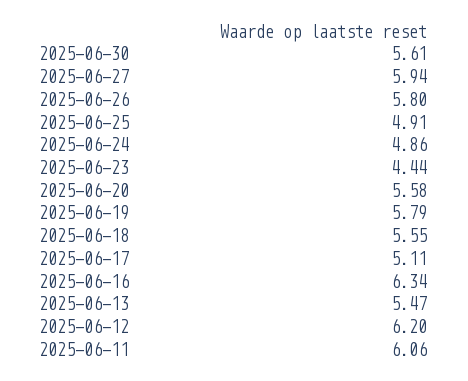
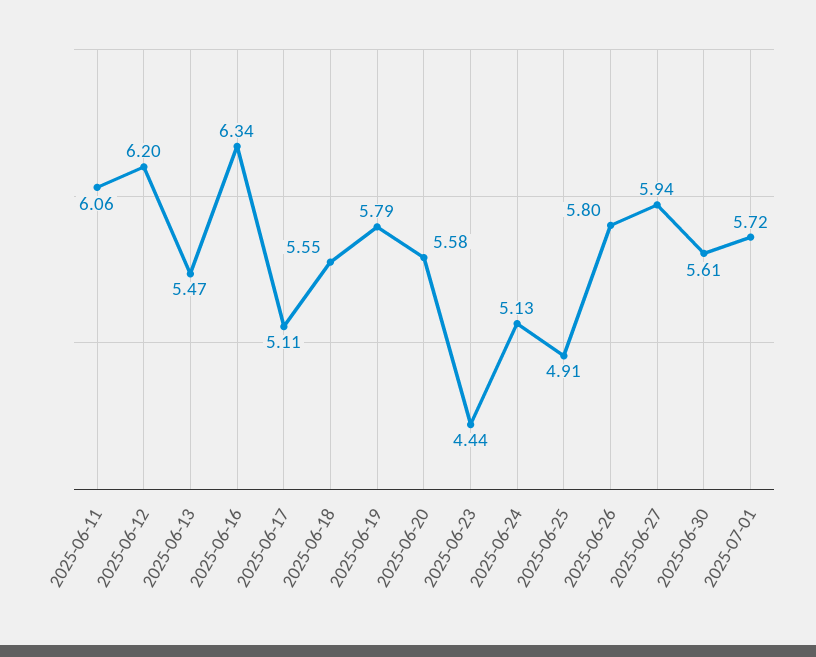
2025-06-24: 4.86 -> 5.13
2025-07-01: none -> 5.72

